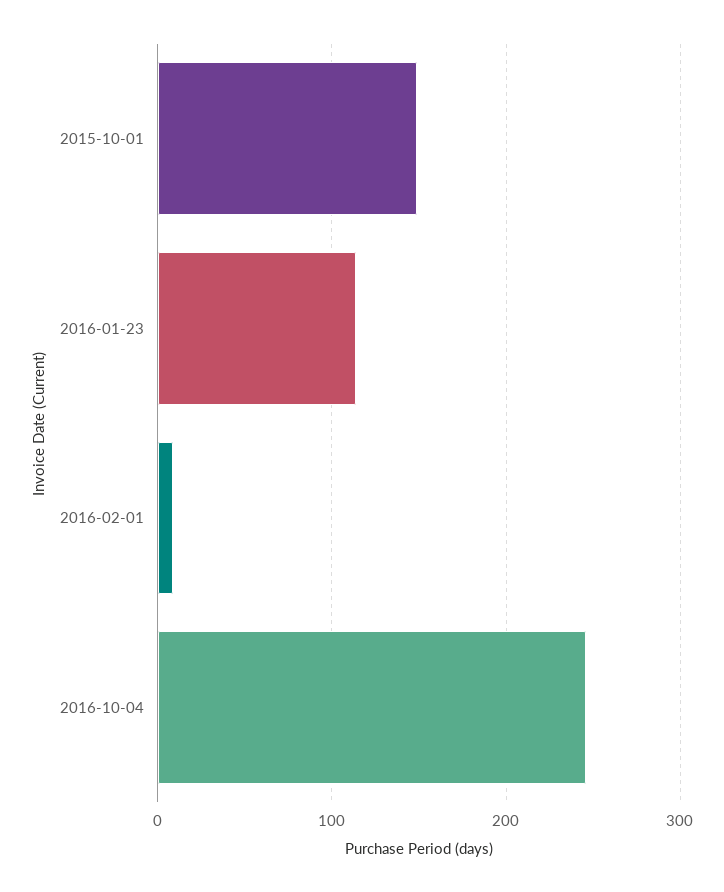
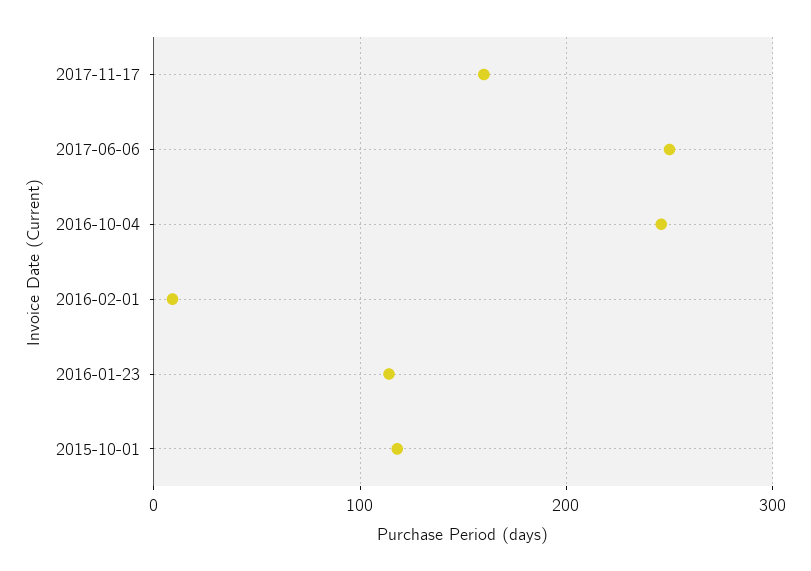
2015-10-01: 150 -> 120
2017-11-17: none -> 160
2017-06-06: none -> 250

